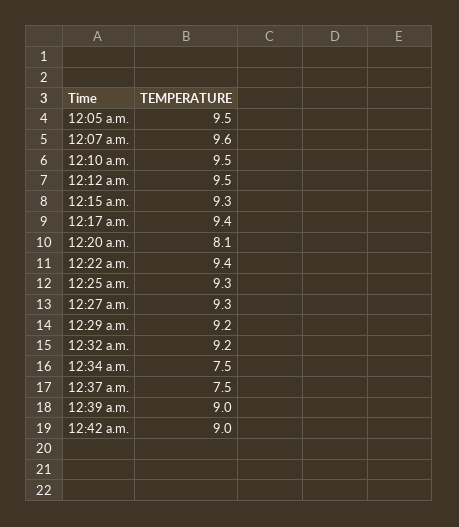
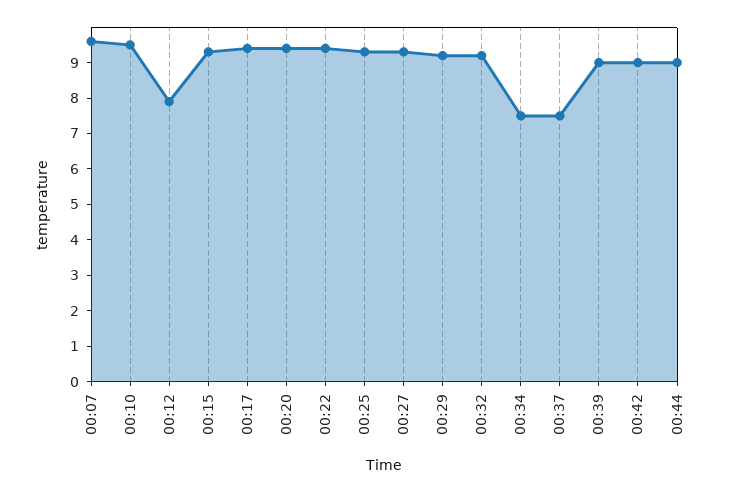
12:05 a.m.: 9.5 -> none
12:12 a.m.: 9.5 -> 8
12:20 a.m.: 8.1 -> 9.5
00:44: none -> 9

